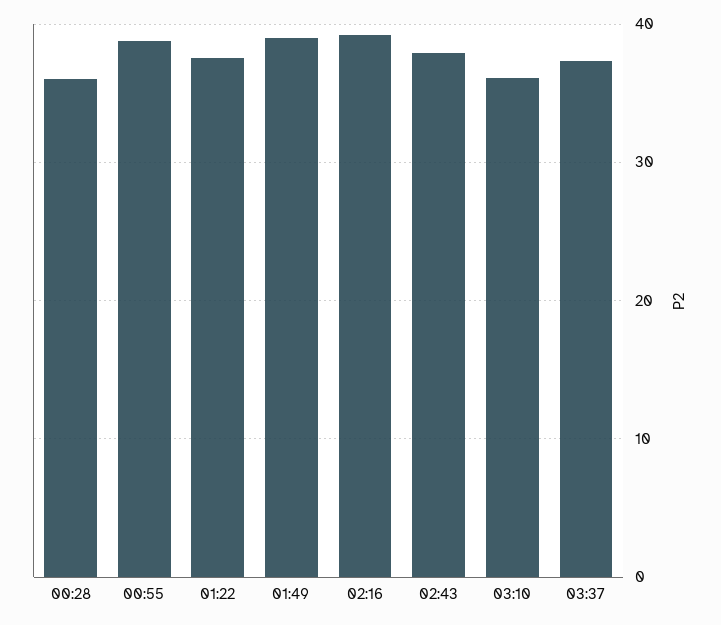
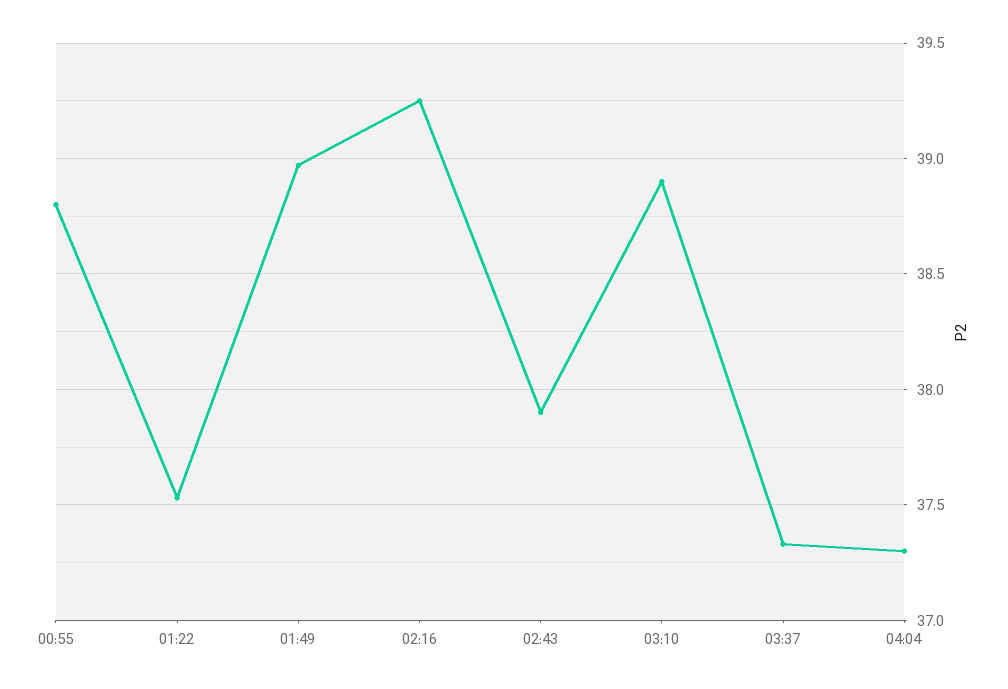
00:28: 36 -> none
03:10: 36 -> 38.9
04:04: none -> 37.3

